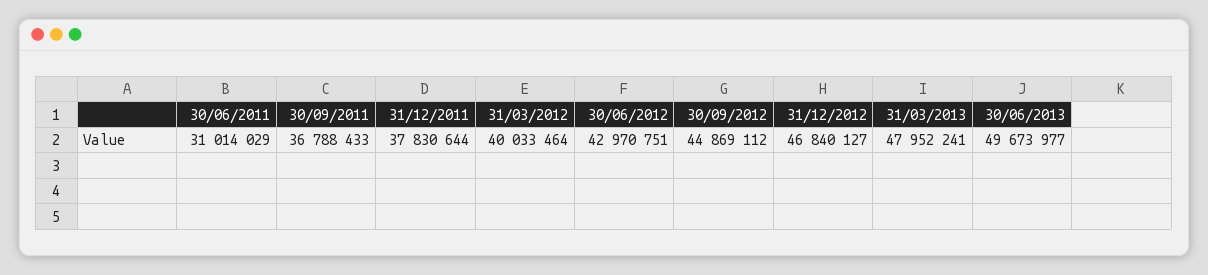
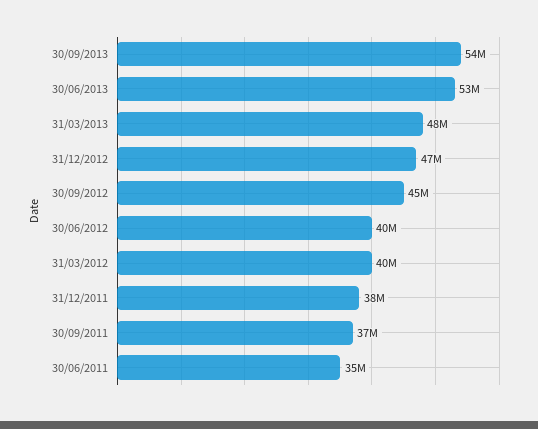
30/06/2011: 31014029 -> 35000000
30/06/2012: 42970751 -> 40000000
30/06/2013: 49673977 -> 53000000
30/09/2013: none -> 54000000

